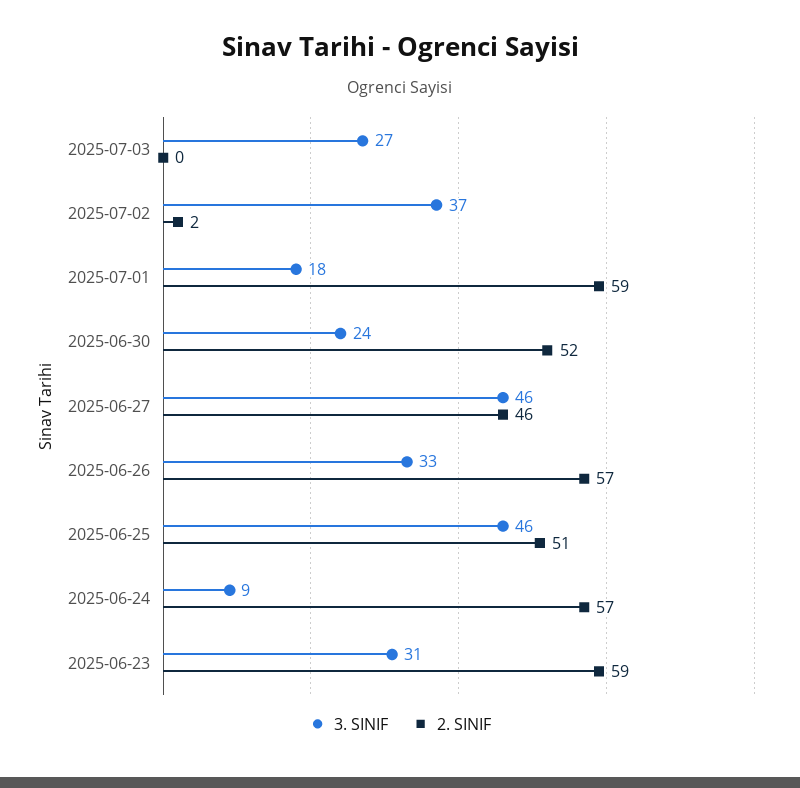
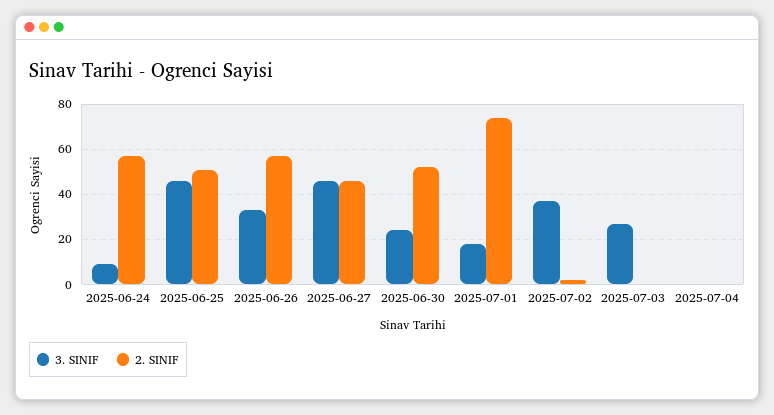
2. SINIF, 2025-07-01: 59 -> 75
3. SINIF, 2025-06-23: 31 -> none
2. SINIF, 2025-06-23: 59 -> none
3. SINIF, 2025-07-04: none -> 0
2. SINIF, 2025-07-04: none -> 0

